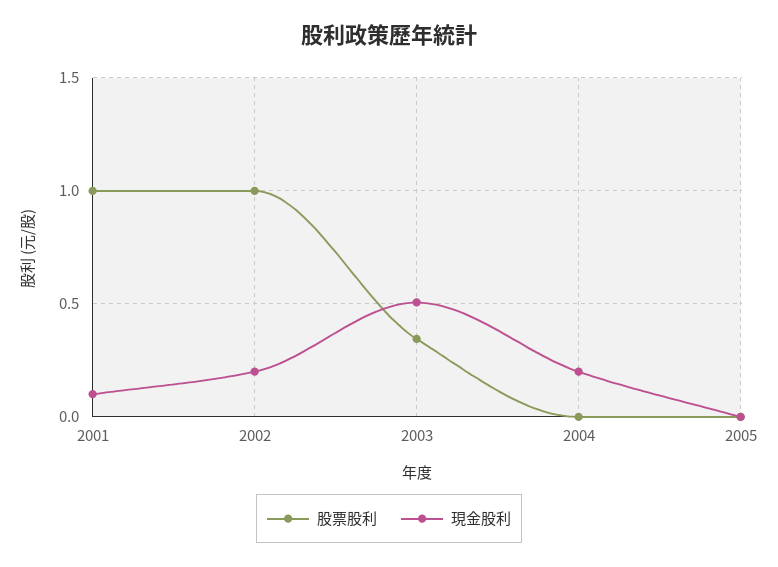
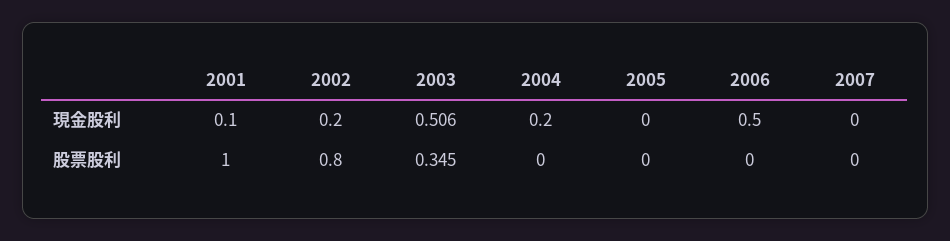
股票股利, 2002: 1 -> 0.8
現金股利, 2006: none -> 0.5
現金股利, 2007: none -> 0
股票股利, 2006: none -> 0
股票股利, 2007: none -> 0

